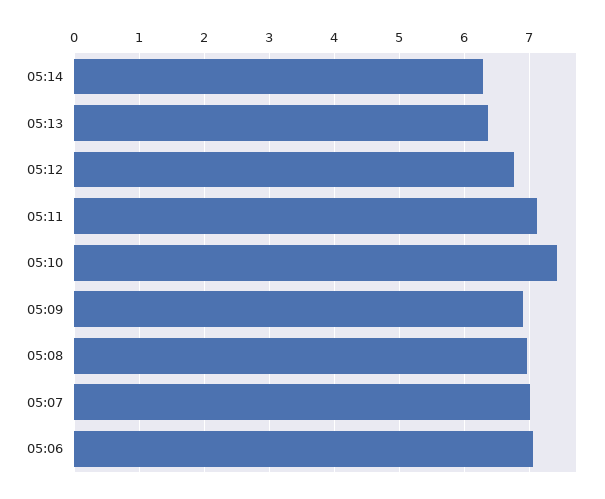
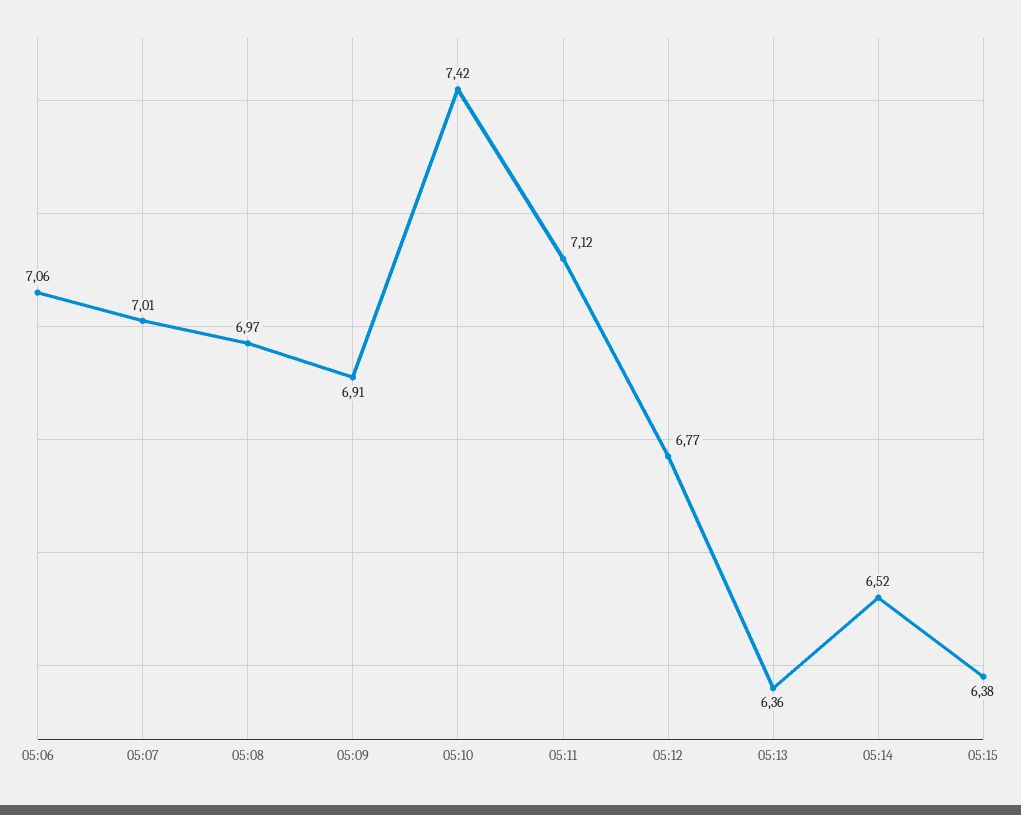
05:14: 6.3 -> 6.52
05:15: none -> 6.38

